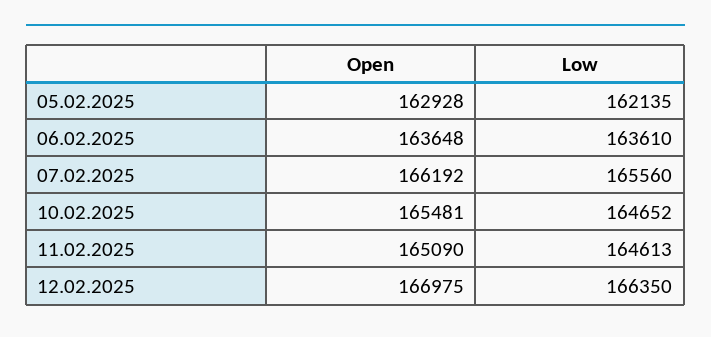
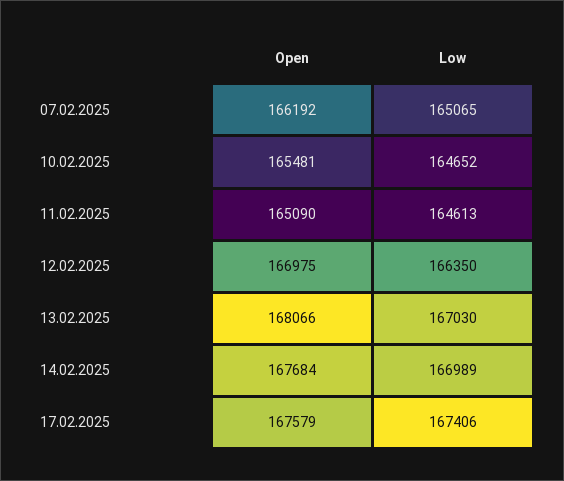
Open, 05.02.2025: 162928 -> none
Low, 05.02.2025: 162135 -> none
Open, 06.02.2025: 163648 -> none
Low, 06.02.2025: 163610 -> none
Low, 07.02.2025: 165560 -> 165065
Open, 13.02.2025: none -> 168066
Low, 13.02.2025: none -> 167030
Open, 14.02.2025: none -> 167684
Low, 14.02.2025: none -> 166989
Open, 17.02.2025: none -> 167579
Low, 17.02.2025: none -> 167406

